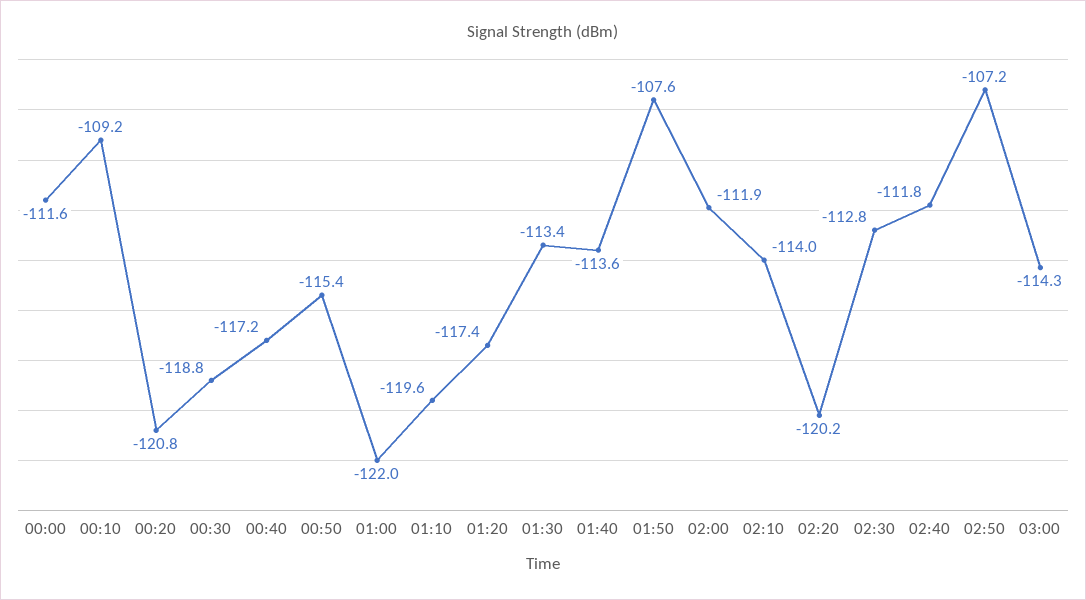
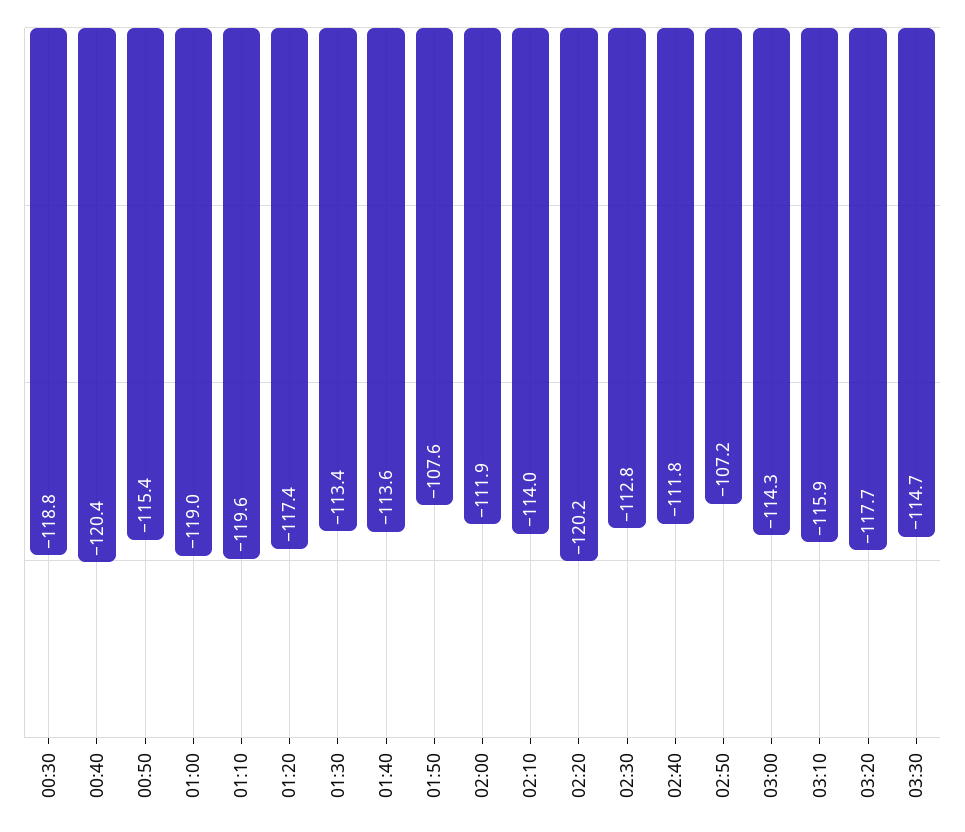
00:00: -111.6 -> none
00:10: -109.2 -> none
00:20: -120.8 -> none
00:40: -117.2 -> -120.4
01:00: -122 -> -119
03:10: none -> -115.9
03:20: none -> -117.7
03:30: none -> -114.7

